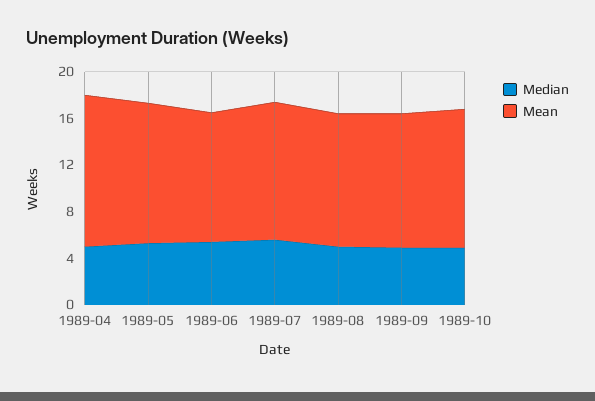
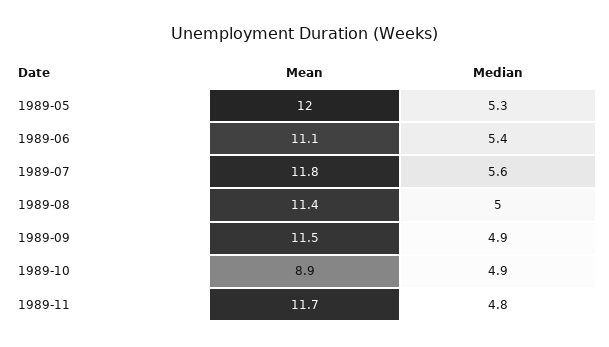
Median, 1989-04: 5 -> none
Mean, 1989-04: 13 -> none
Mean, 1989-10: 12 -> 8.9
Mean, 1989-11: none -> 11.7
Median, 1989-11: none -> 4.8

